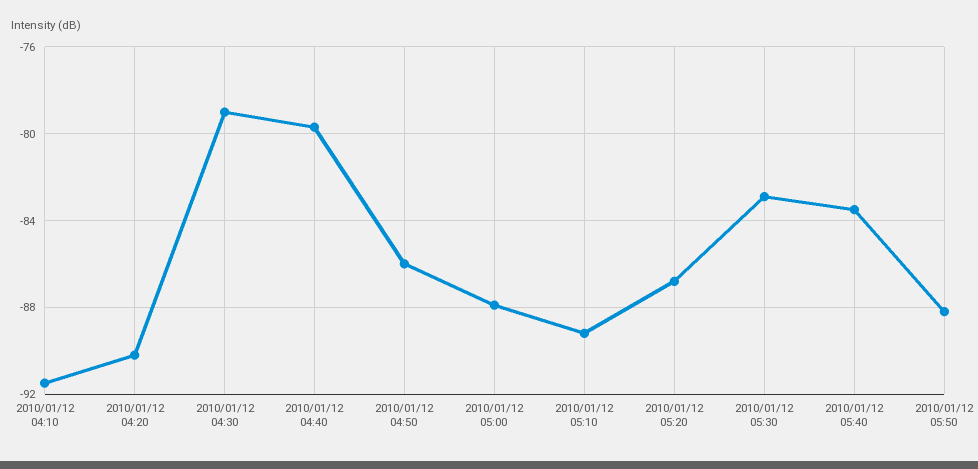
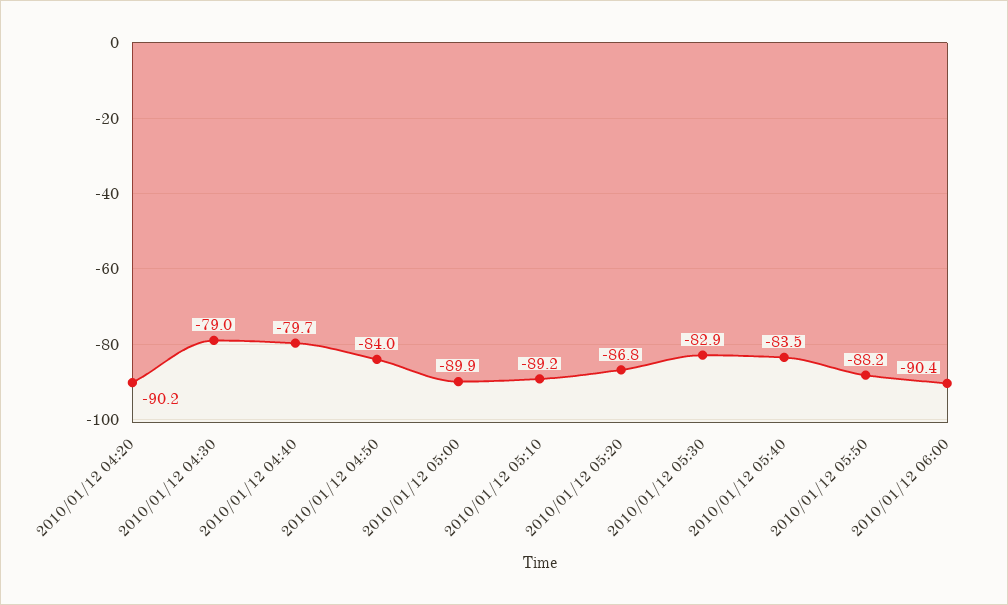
2010/01/12 04:10: -91.5 -> none
2010/01/12 04:50: -86 -> -84
2010/01/12 05:00: -88 -> -89.9
2010/01/12 06:00: none -> -90.4

